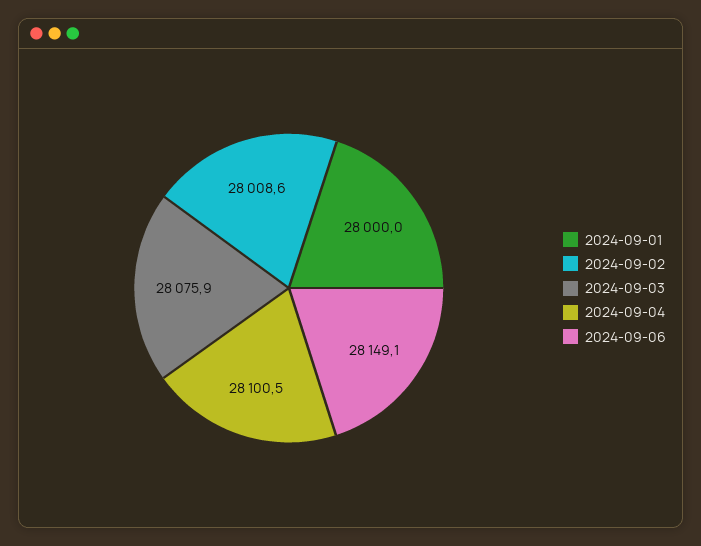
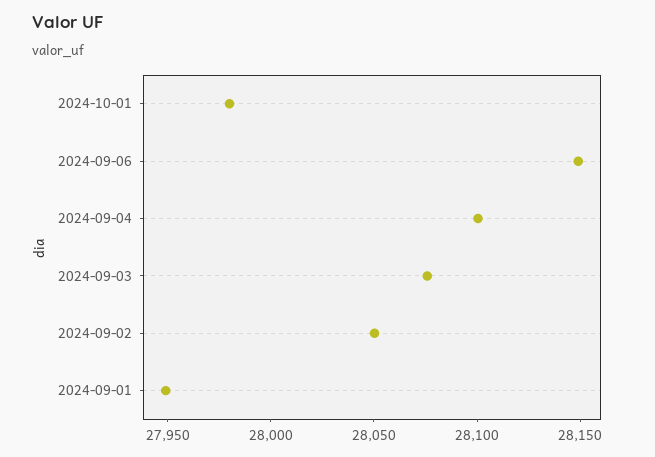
2024-09-01: 28000 -> 27950
2024-09-02: 28008.6 -> 28050
2024-10-01: none -> 27980

